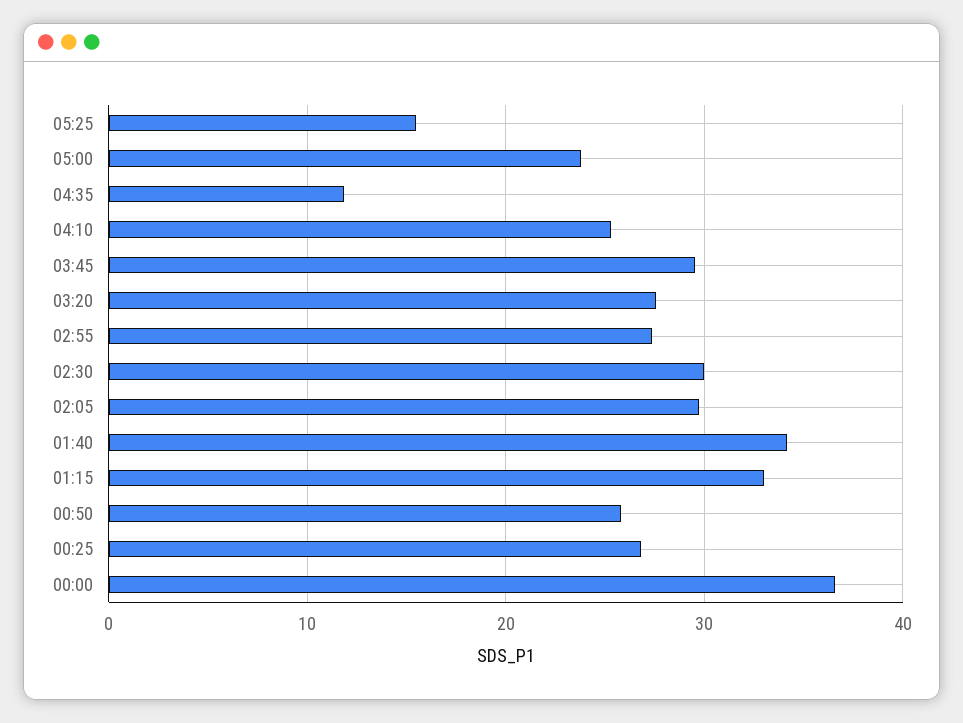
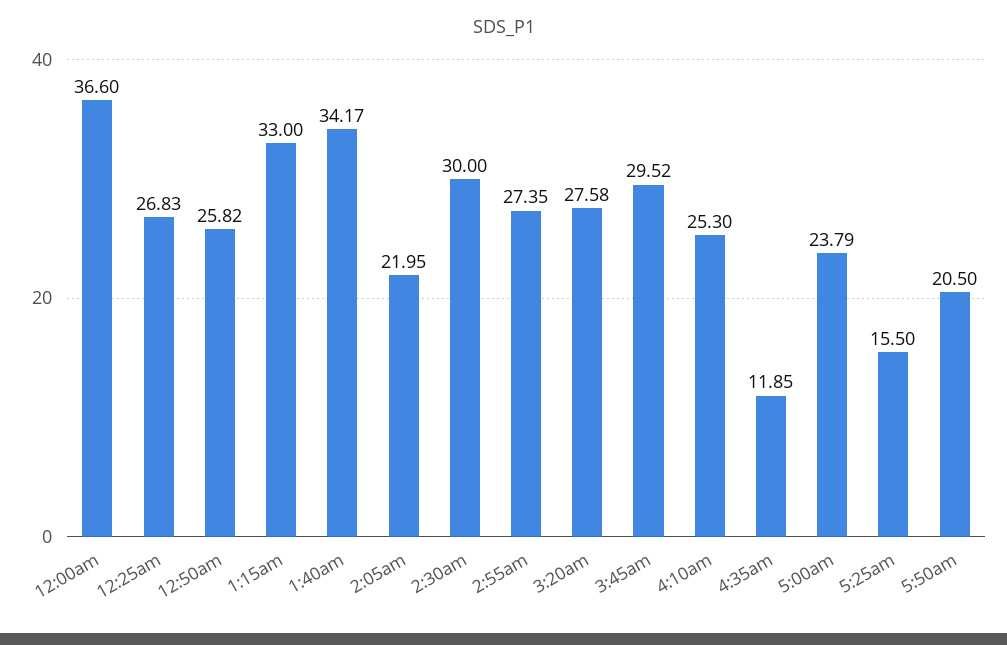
02:05: 30 -> 21.95
5:50am: none -> 20.5

